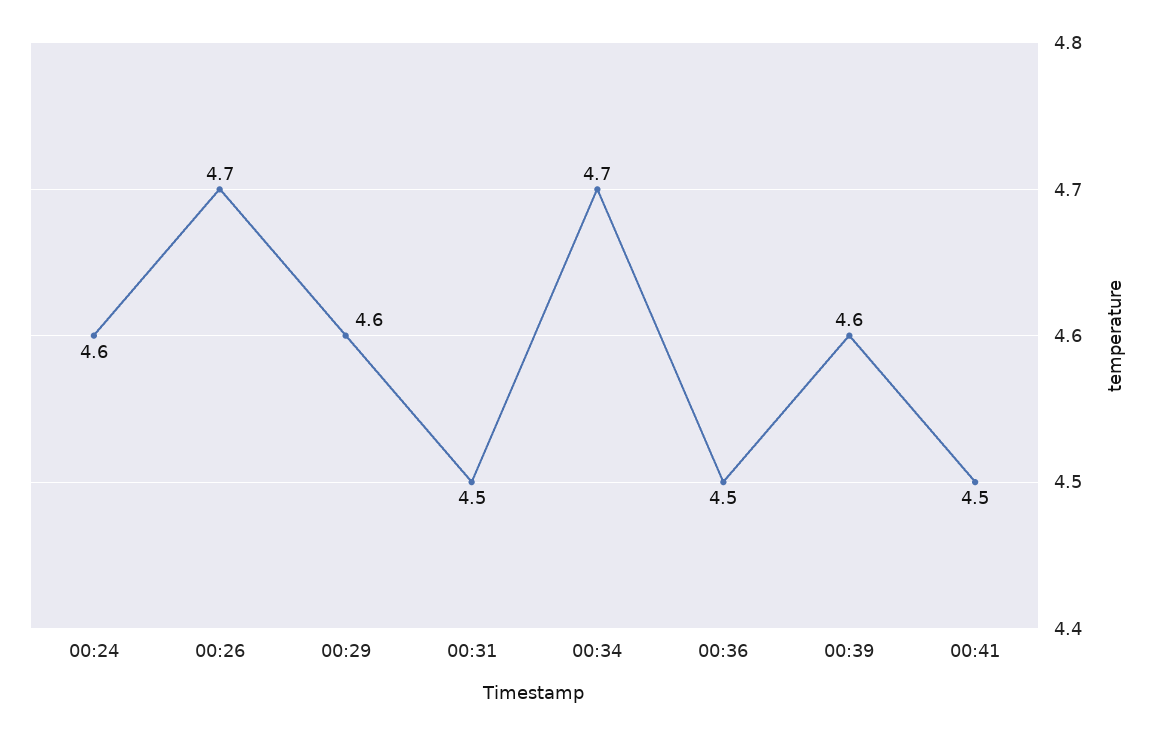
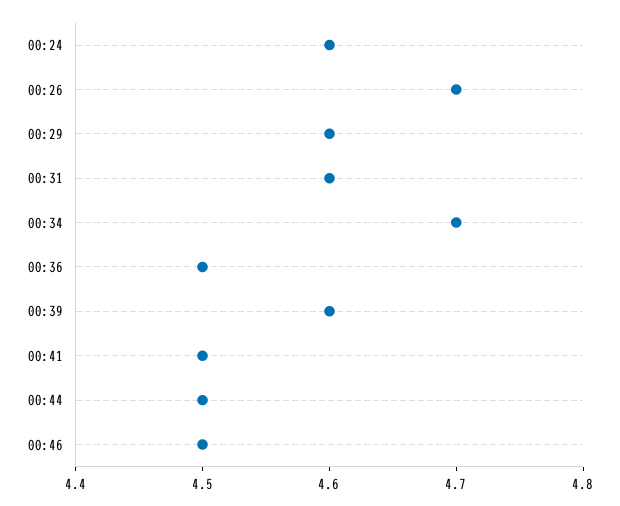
00:31: 4.5 -> 4.6
00:44: none -> 4.5
00:46: none -> 4.5

